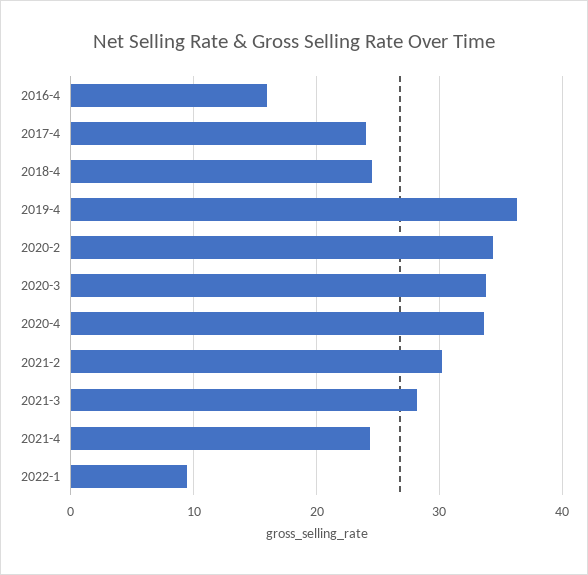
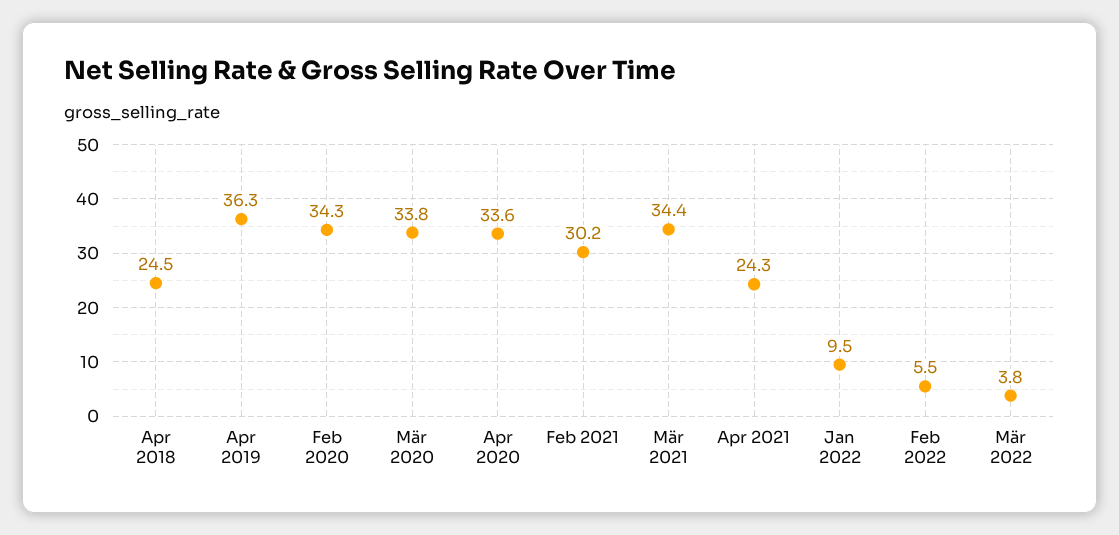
2016-4: 16 -> none
2017-4: 24 -> none
2021-3: 28 -> 34.4
Feb 2022: none -> 5.5
Mär 2022: none -> 3.8

